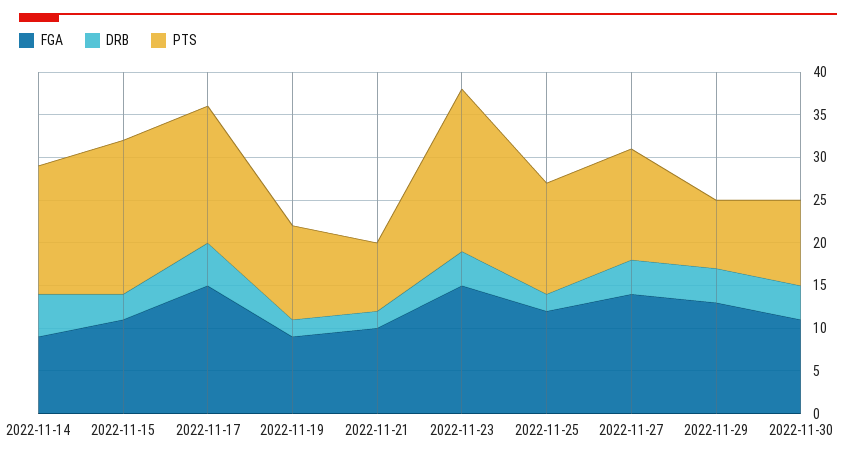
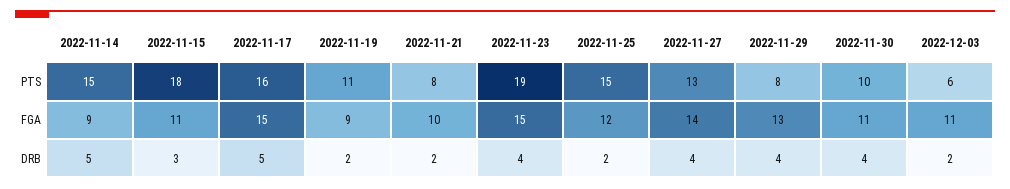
PTS, 2022-11-25: 13 -> 15
PTS, 2022-12-03: none -> 6
FGA, 2022-12-03: none -> 11
DRB, 2022-12-03: none -> 2

